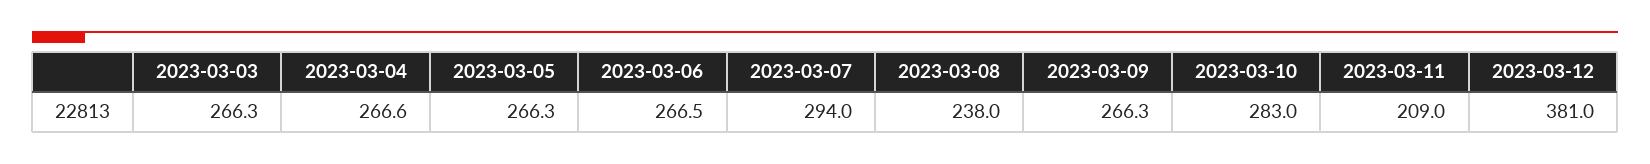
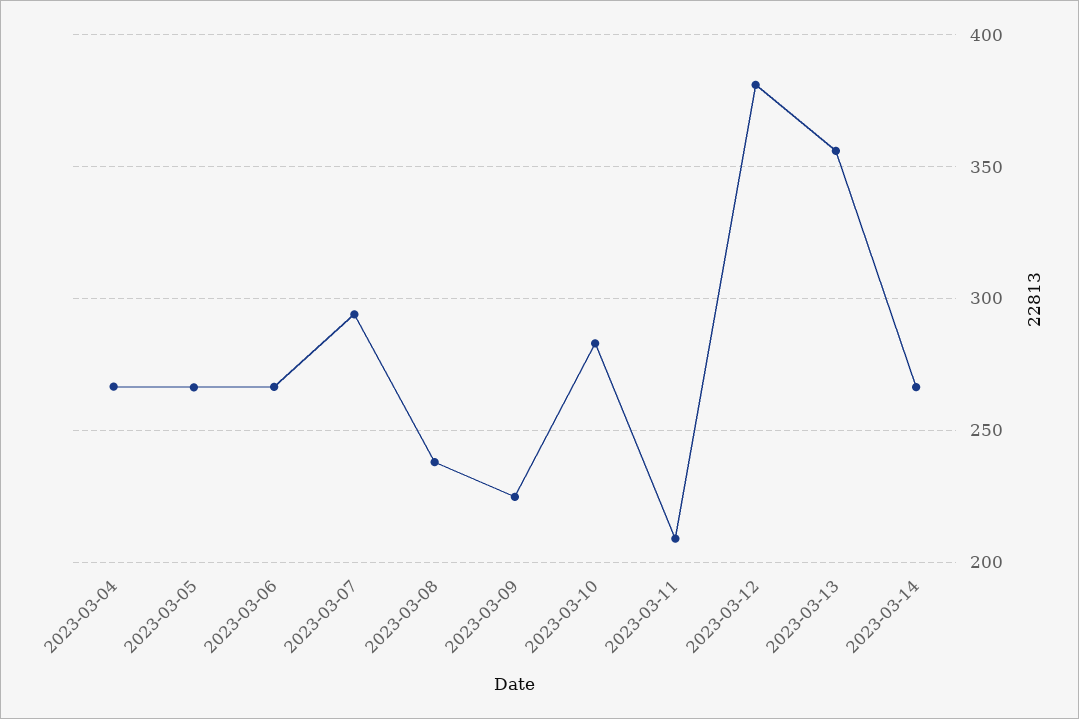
2023-03-03: 266.3 -> none
2023-03-09: 266.3 -> 225
2023-03-13: none -> 355
2023-03-14: none -> 265

